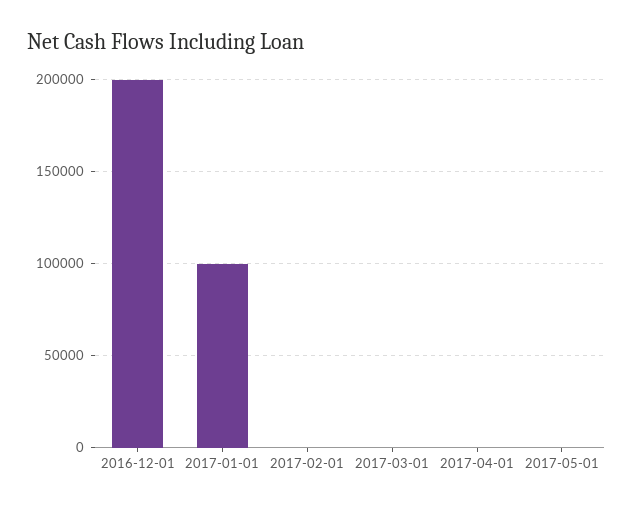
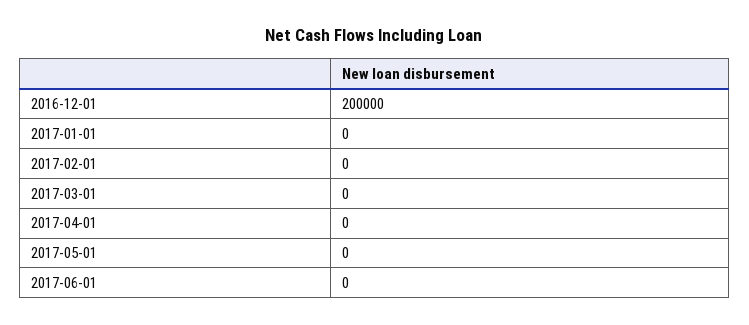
2017-01-01: 100000 -> 0
2017-06-01: none -> 0

